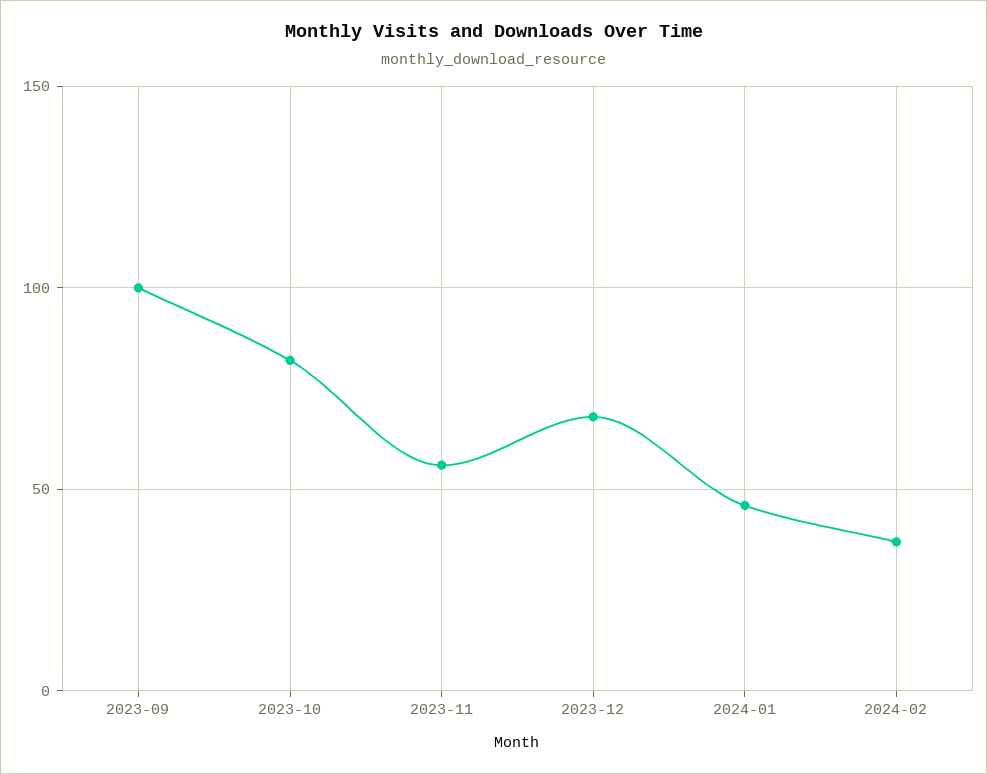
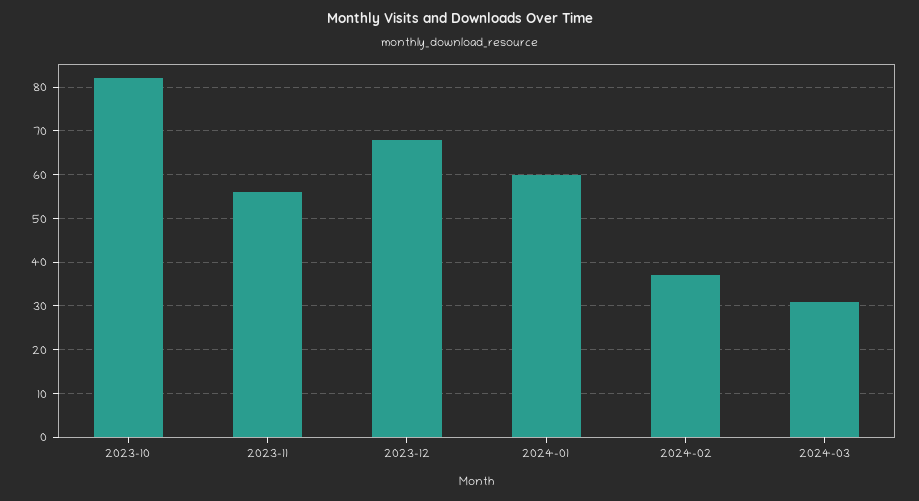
2023-09: 100 -> none
2024-01: 45 -> 60
2024-03: none -> 30

